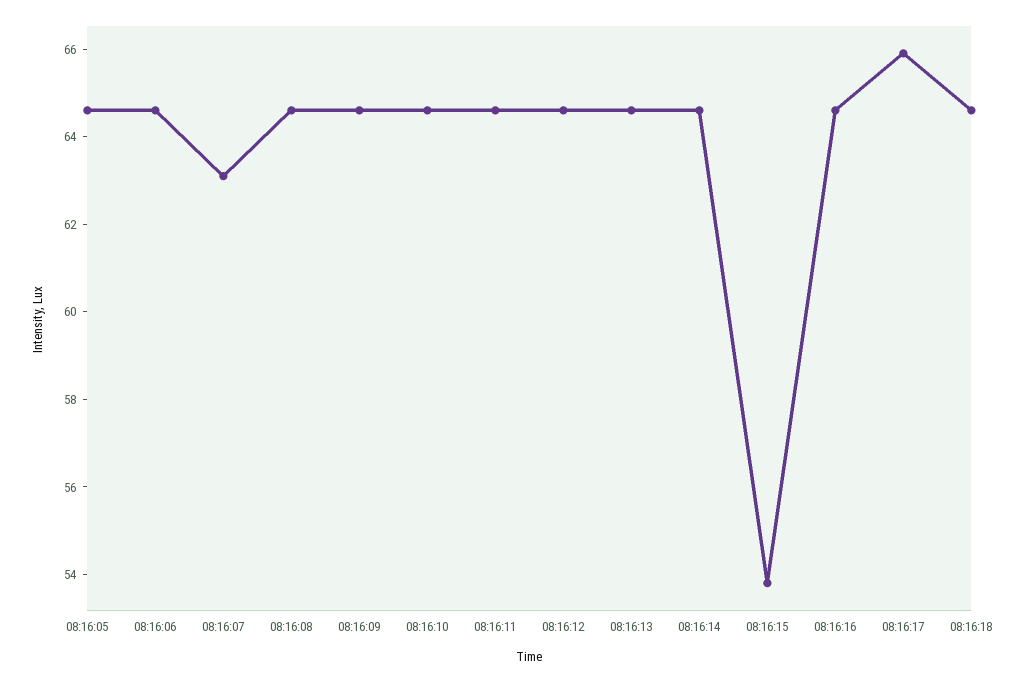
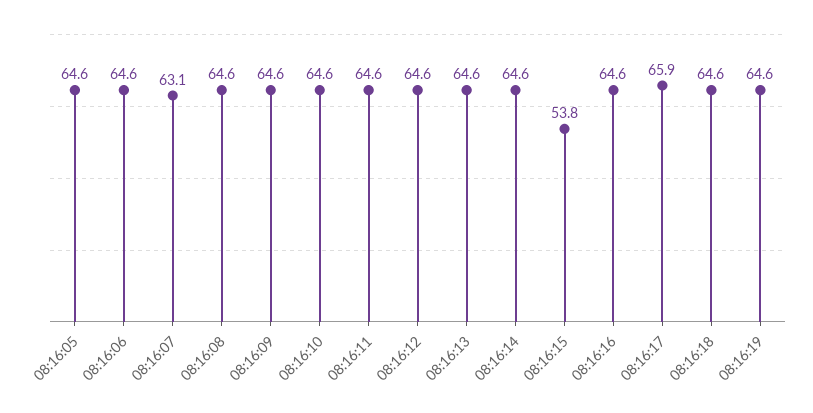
08:16:19: none -> 64.6

